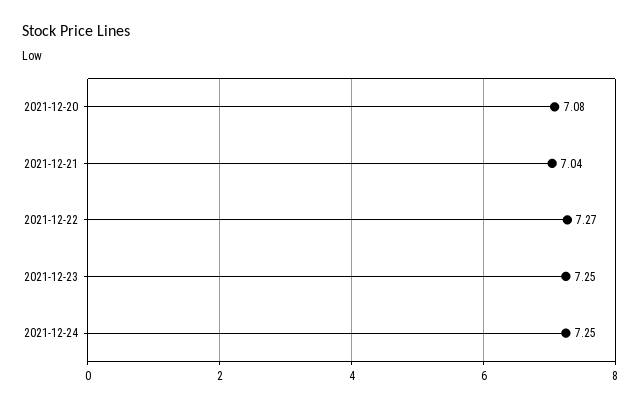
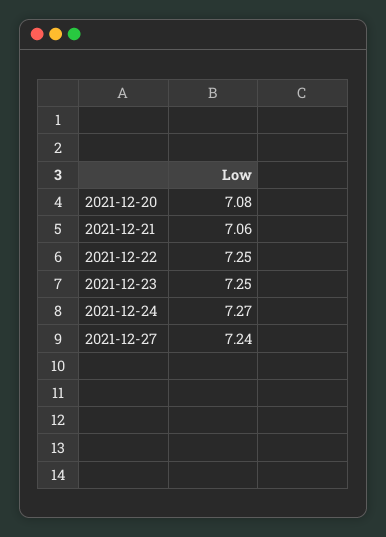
2021-12-21: 7.04 -> 7.06
2021-12-22: 7.27 -> 7.25
2021-12-24: 7.25 -> 7.27
2021-12-27: none -> 7.24

